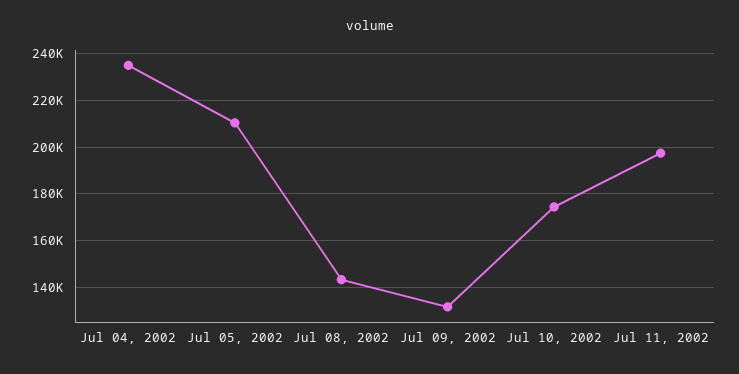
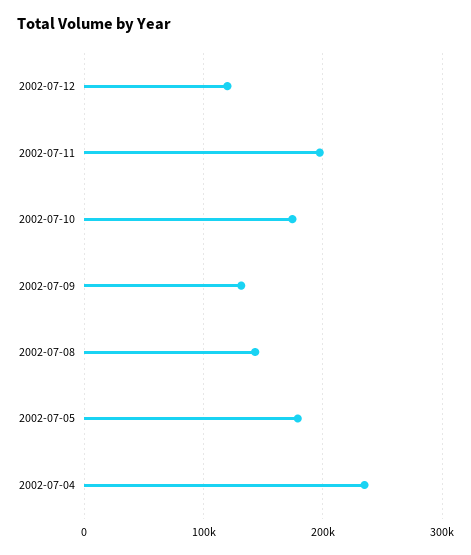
Jul 05, 2002: 210000 -> 180000
2002-07-12: none -> 120000

